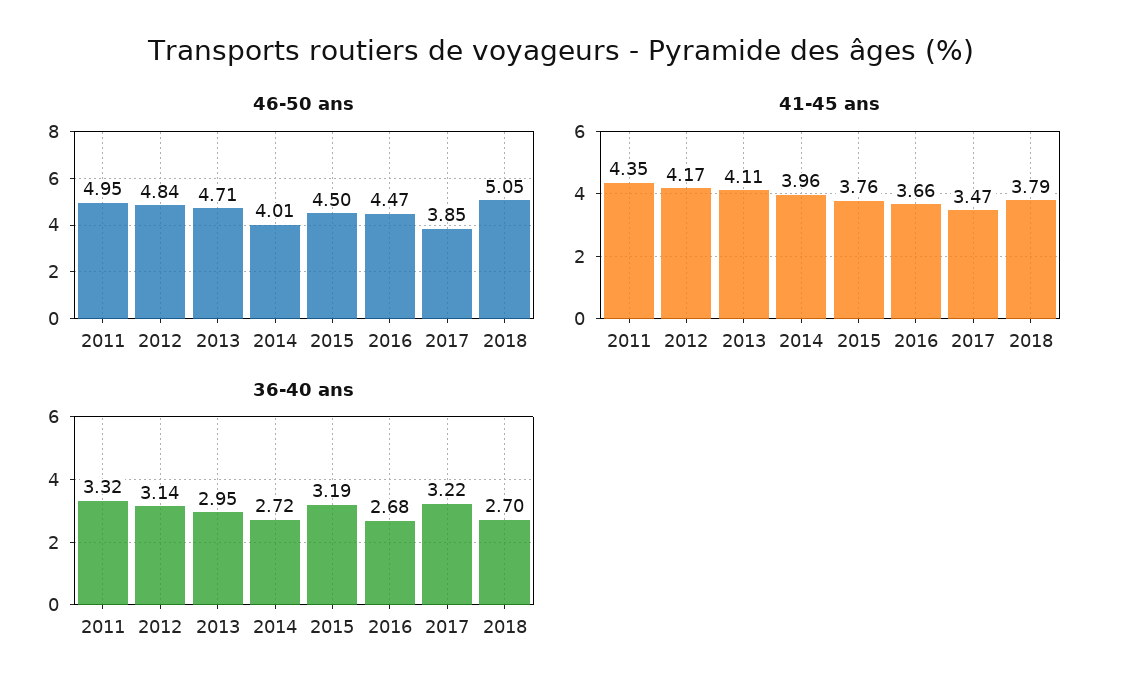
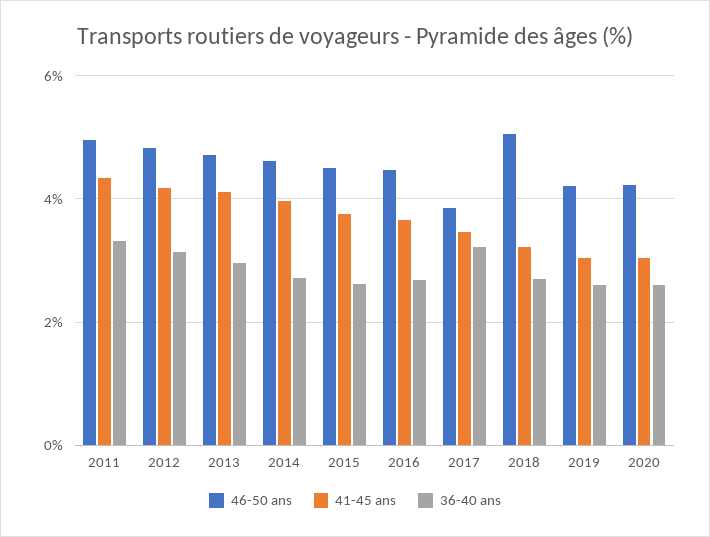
46-50 ans, 2014: 4.01 -> 4.6
41-45 ans, 2018: 3.79 -> 3.2
36-40 ans, 2015: 3.19 -> 2.6
46-50 ans, 2019: none -> 4.2
41-45 ans, 2019: none -> 3
36-40 ans, 2019: none -> 2.6
46-50 ans, 2020: none -> 4.2
41-45 ans, 2020: none -> 3
36-40 ans, 2020: none -> 2.6

